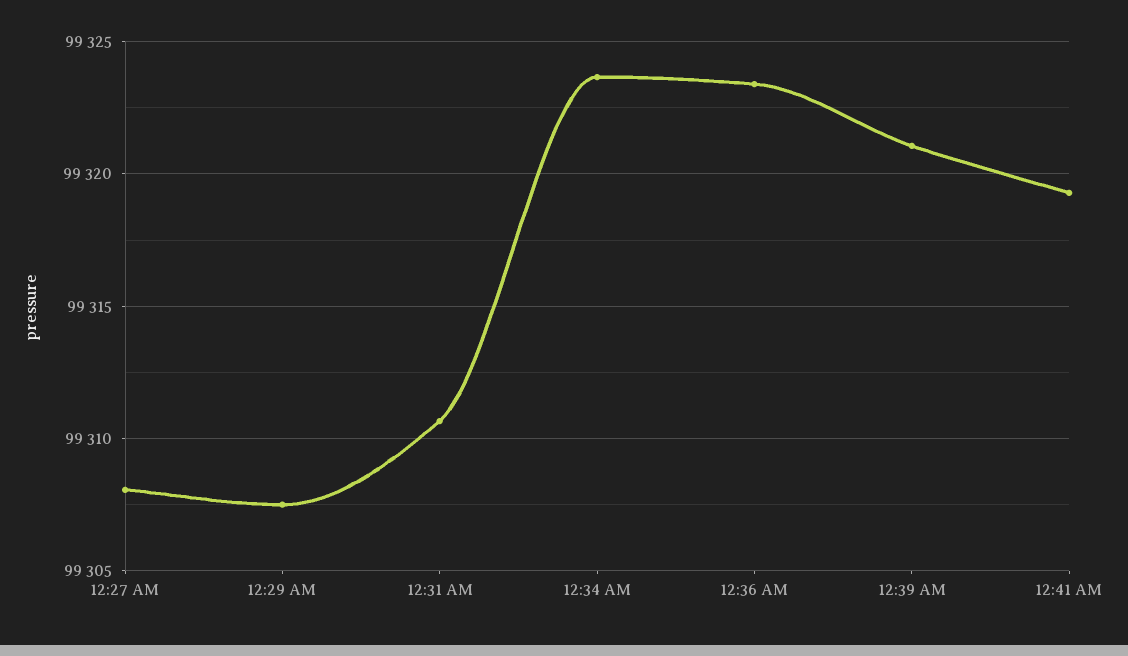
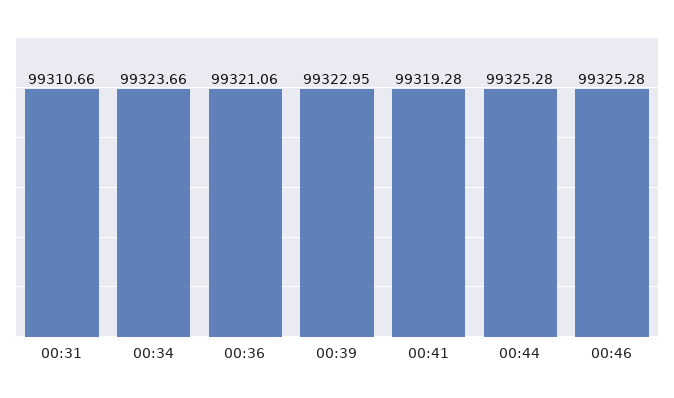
12:27 AM: 99308 -> none
12:29 AM: 99307.5 -> none
12:36 AM: 99323.5 -> 99321.06
12:39 AM: 99321 -> 99322.95
00:44: none -> 99325.28
00:46: none -> 99325.28

